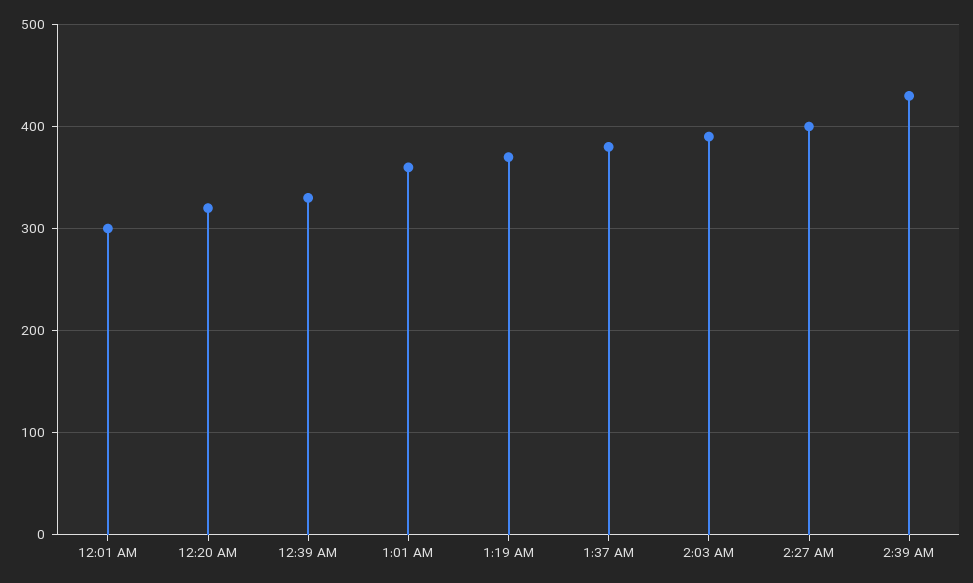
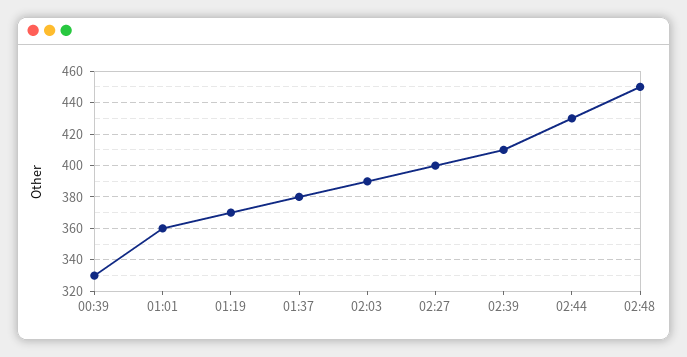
12:01 AM: 300 -> none
12:20 AM: 320 -> none
2:39 AM: 430 -> 410
02:44: none -> 430
02:48: none -> 450

